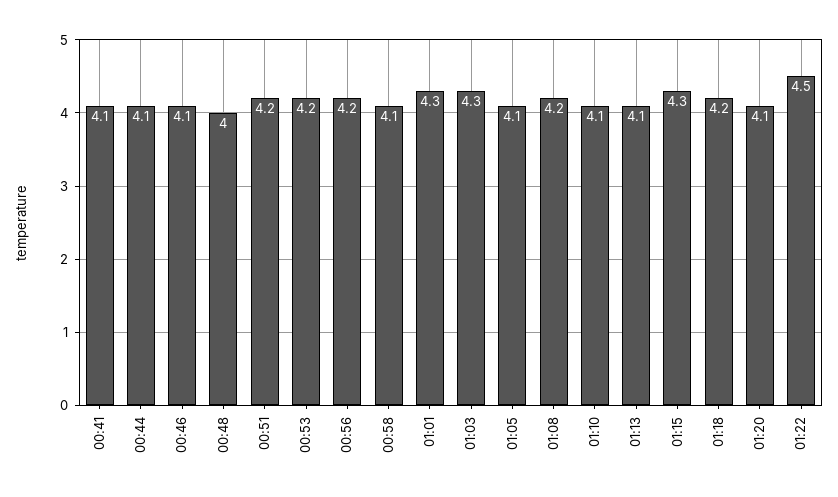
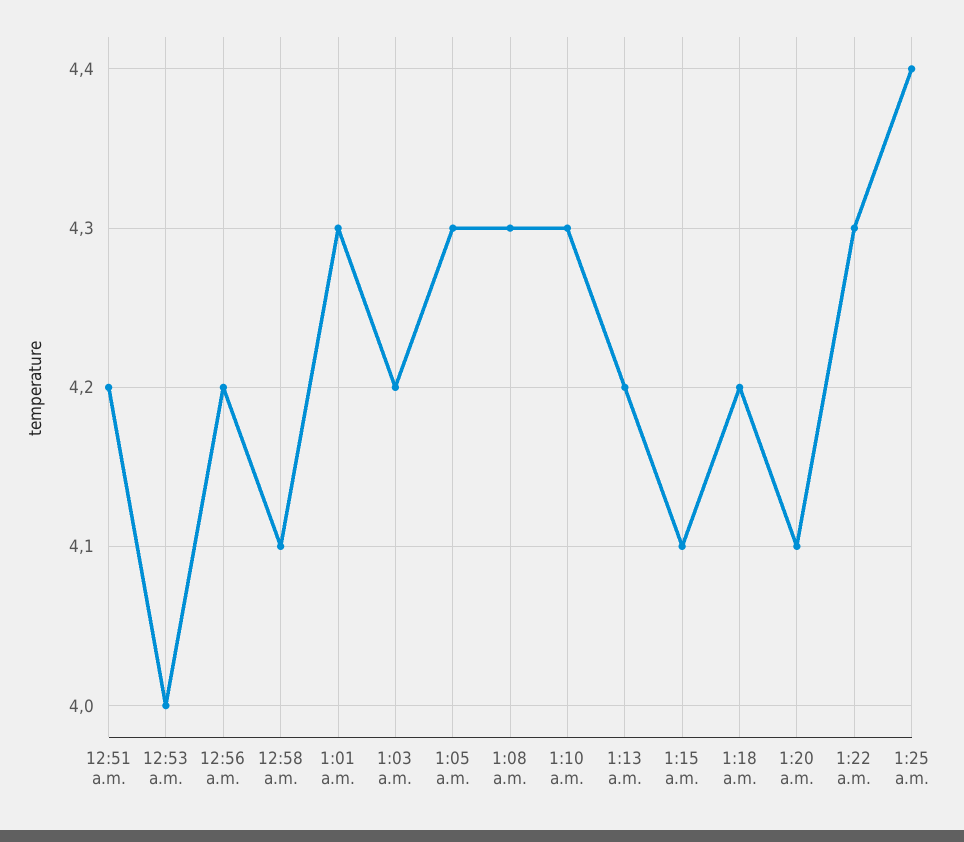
00:41: 4.1 -> none
00:44: 4.1 -> none
00:46: 4.1 -> none
00:48: 4 -> none
00:53: 4.2 -> 4
01:03: 4.3 -> 4.2
01:05: 4.1 -> 4.3
01:08: 4.2 -> 4.3
01:10: 4.1 -> 4.3
01:13: 4.1 -> 4.2
01:15: 4.3 -> 4.1
01:22: 4.5 -> 4.3
1:25 a.m.: none -> 4.4

